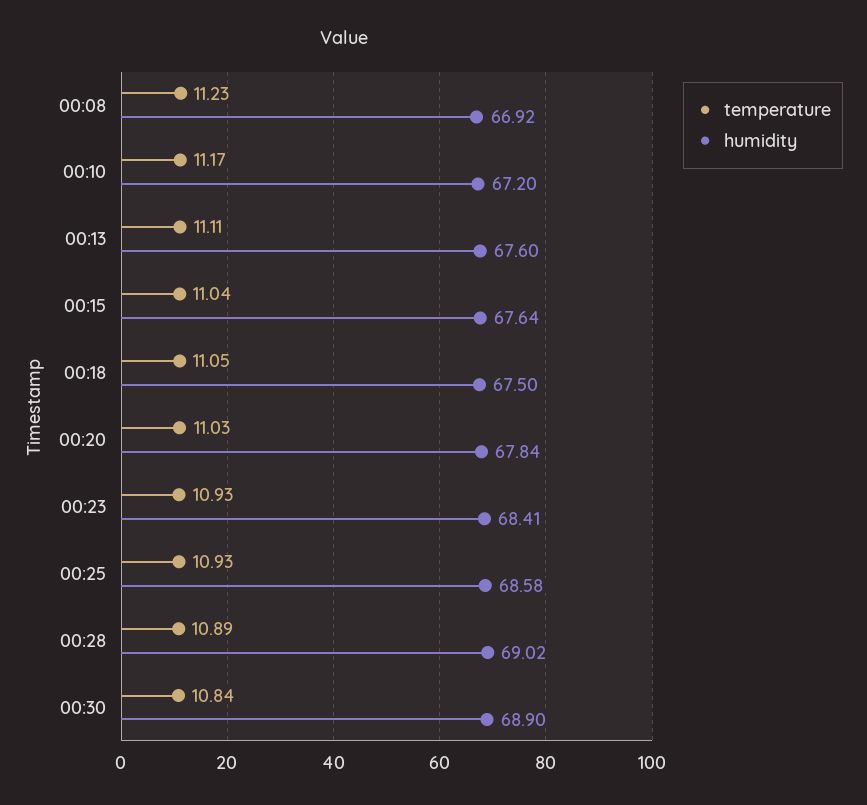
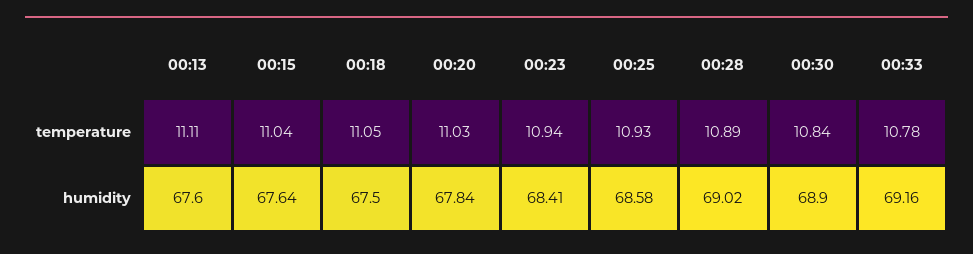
temperature, 00:08: 11.23 -> none
humidity, 00:08: 66.92 -> none
temperature, 00:10: 11.17 -> none
humidity, 00:10: 67.2 -> none
temperature, 00:23: 10.93 -> 10.94
temperature, 00:33: none -> 10.78
humidity, 00:33: none -> 69.16

